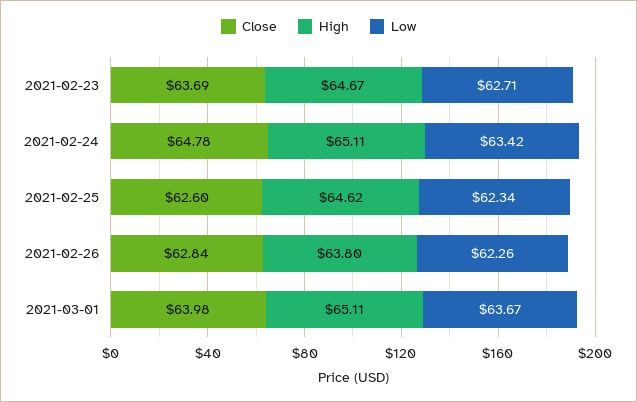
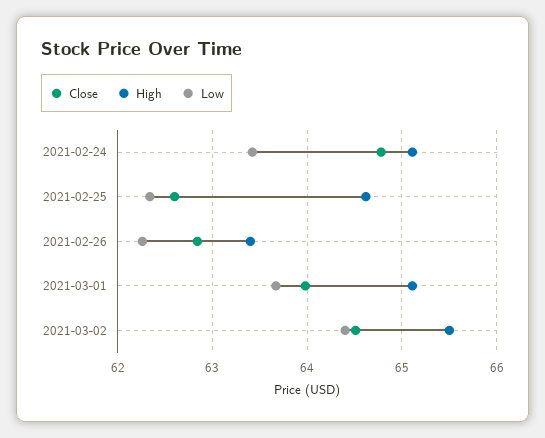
Close, 2021-02-23: 63.69 -> none
High, 2021-02-23: 64.67 -> none
Low, 2021-02-23: 62.71 -> none
High, 2021-02-26: 63.8 -> 63.4
Close, 2021-03-02: none -> 64.5
High, 2021-03-02: none -> 65.5
Low, 2021-03-02: none -> 64.4

